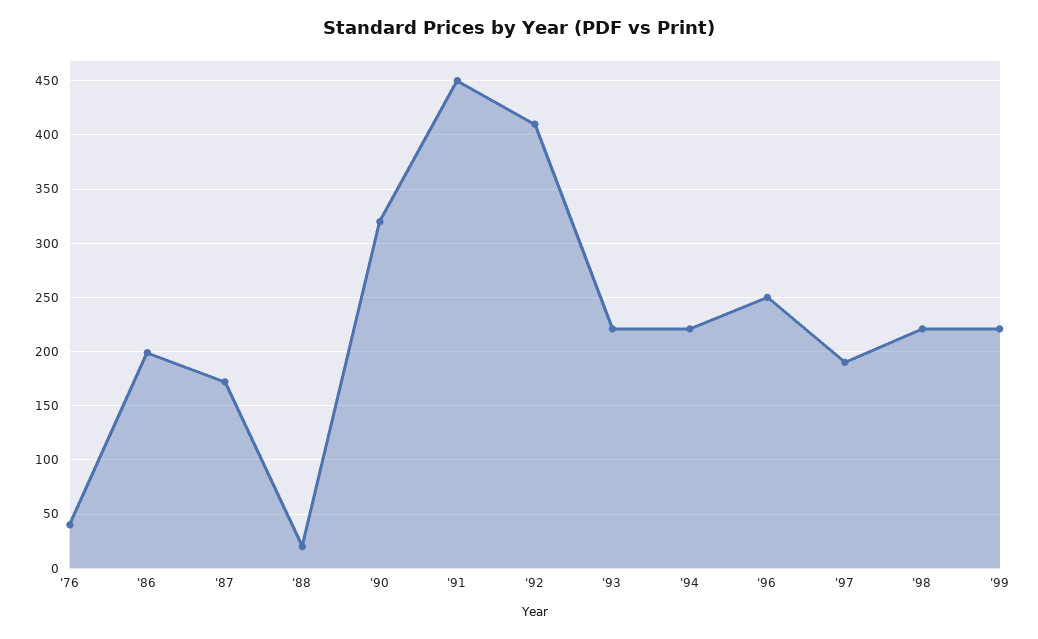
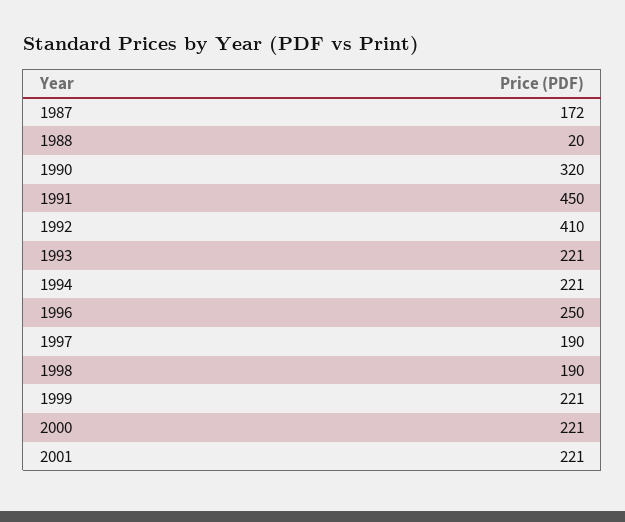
'76: 40 -> none
'86: 200 -> none
'98: 220 -> 190
2000: none -> 221
2001: none -> 221

